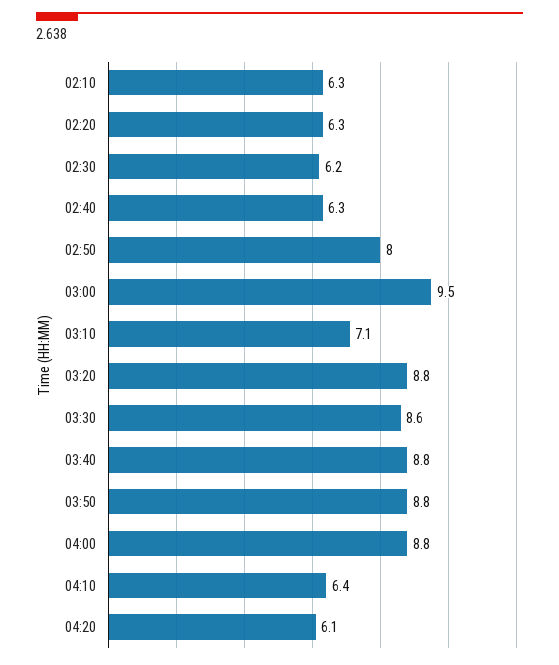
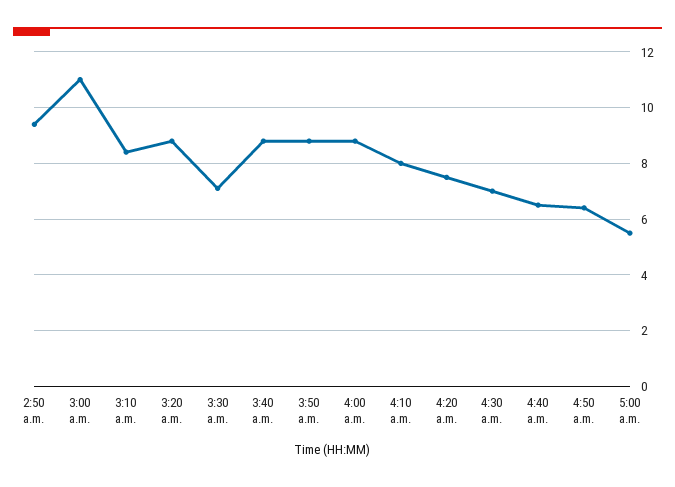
02:10: 6.3 -> none
02:20: 6.3 -> none
02:30: 6.2 -> none
02:40: 6.3 -> none
02:50: 8 -> 9.5
03:00: 9.5 -> 11
03:10: 7.1 -> 8.5
03:30: 8.6 -> 7
04:10: 6.4 -> 8
04:20: 6.1 -> 7.5
4:30 a.m.: none -> 7
4:40 a.m.: none -> 6.5
4:50 a.m.: none -> 6.5
5:00 a.m.: none -> 5.5

